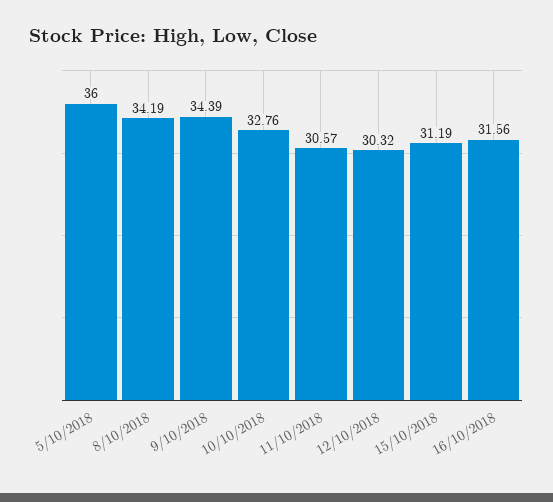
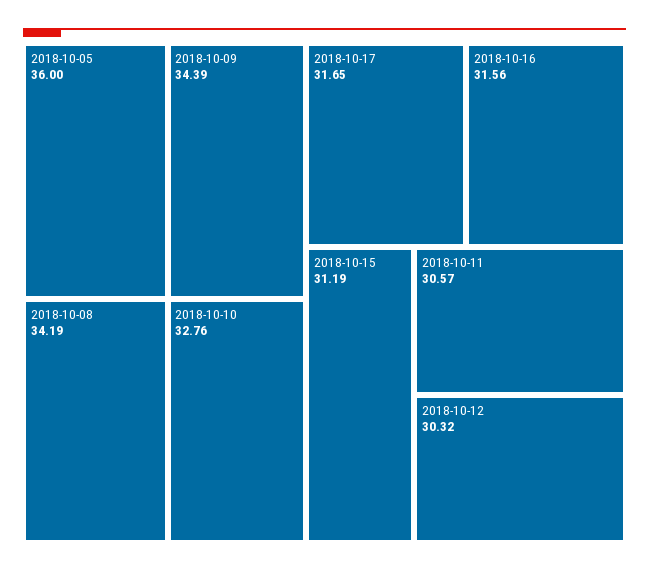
2018-10-17: none -> 31.65

